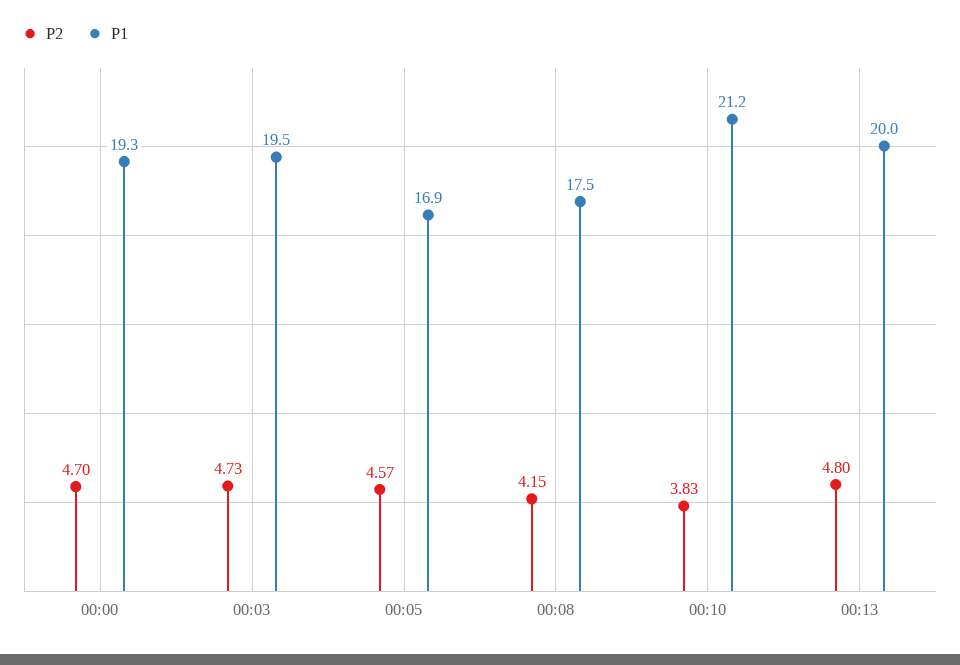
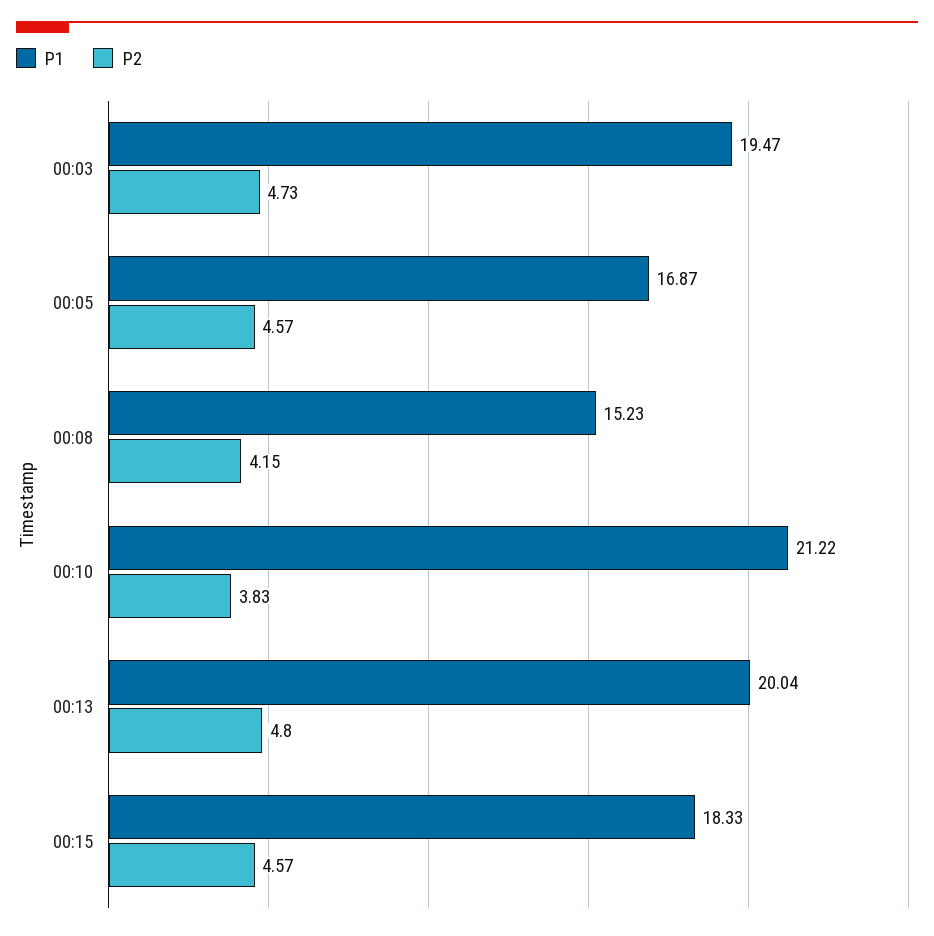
P2, 00:00: 4.7 -> none
P1, 00:00: 19.3 -> none
P1, 00:08: 17.5 -> 15.23
P1, 00:15: none -> 18.33
P2, 00:15: none -> 4.57

